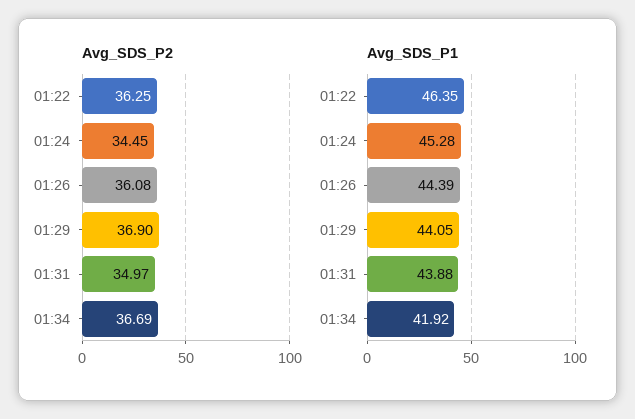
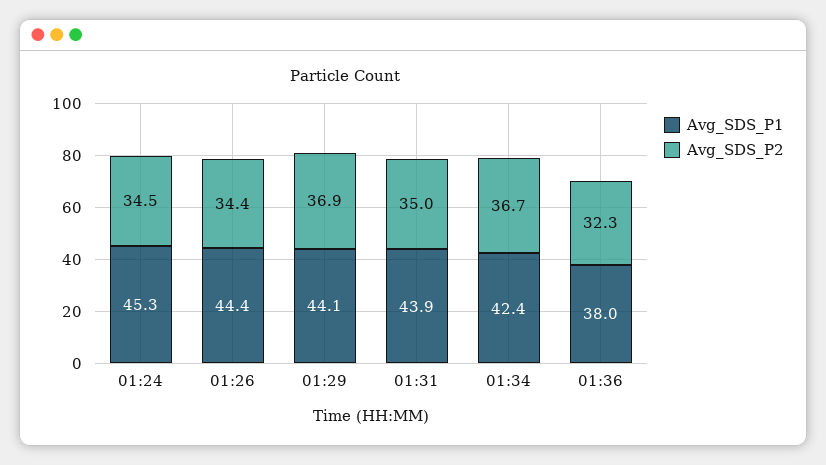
Avg_SDS_P2, 01:22: 36.25 -> none
Avg_SDS_P2, 01:26: 36.08 -> 34.4
Avg_SDS_P1, 01:22: 46.35 -> none
Avg_SDS_P1, 01:34: 41.92 -> 42.4
Avg_SDS_P1, 01:36: none -> 38
Avg_SDS_P2, 01:36: none -> 32.3

